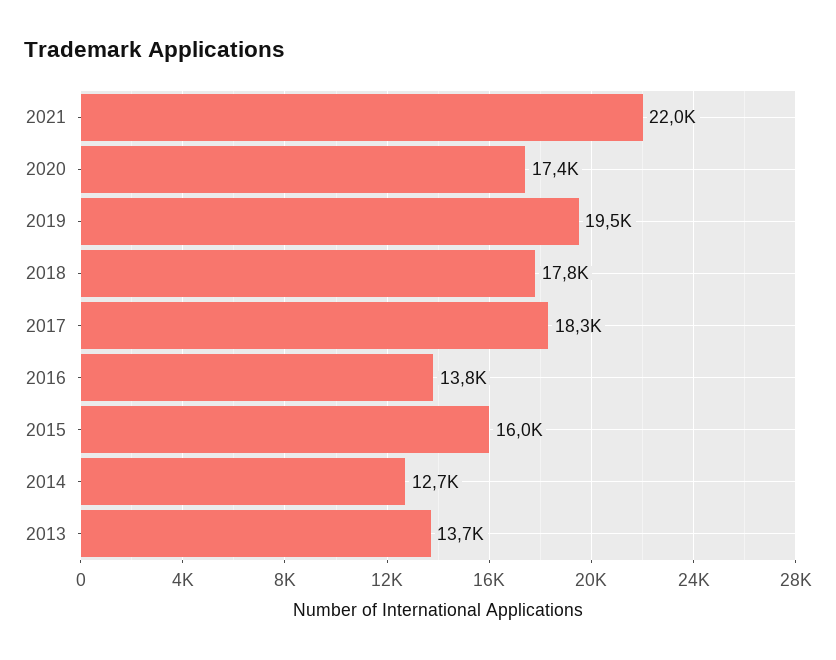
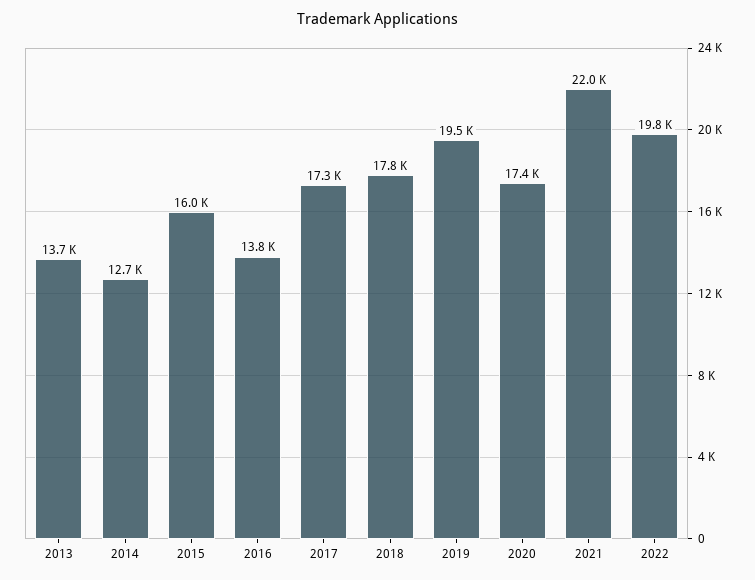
2017: 18300 -> 17300
2022: none -> 19800

